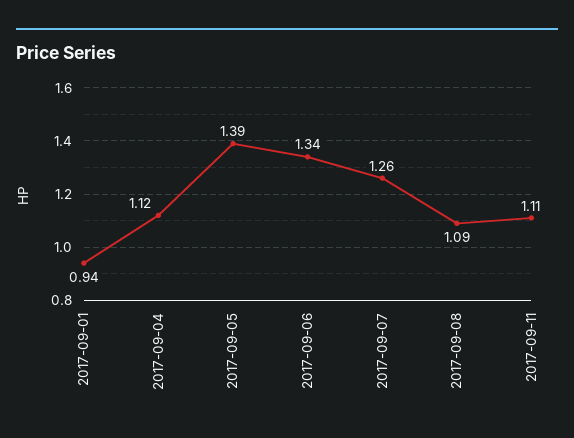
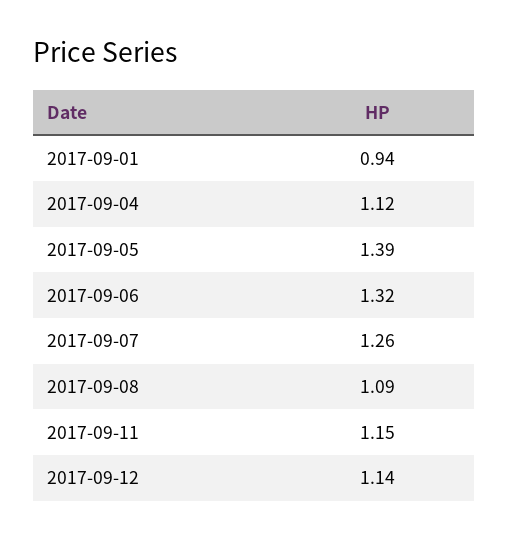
2017-09-06: 1.34 -> 1.32
2017-09-11: 1.11 -> 1.15
2017-09-12: none -> 1.14

